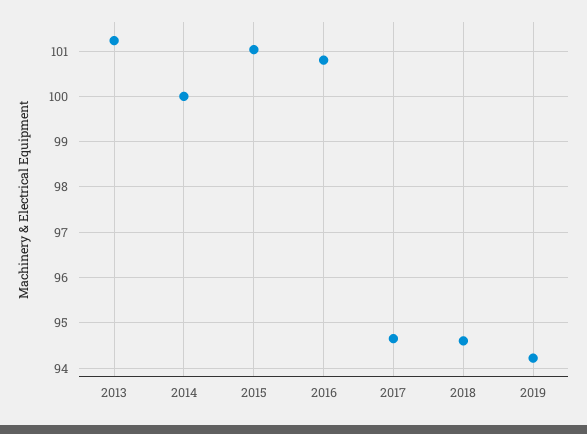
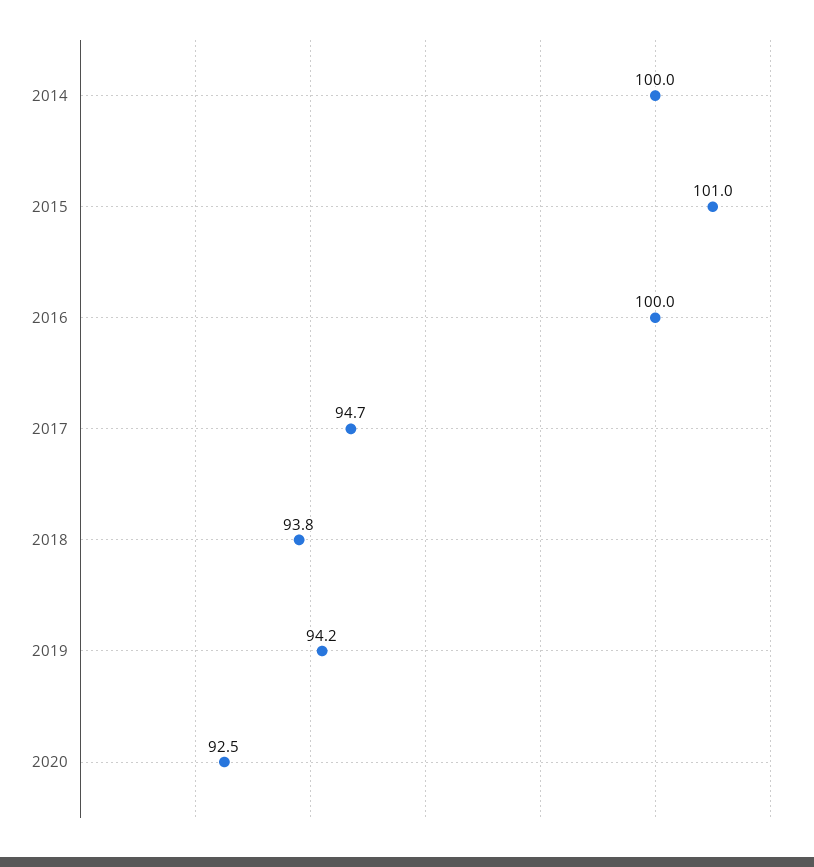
2013: 101.2 -> none
2016: 100.8 -> 100
2018: 94.6 -> 93.8
2020: none -> 92.5

